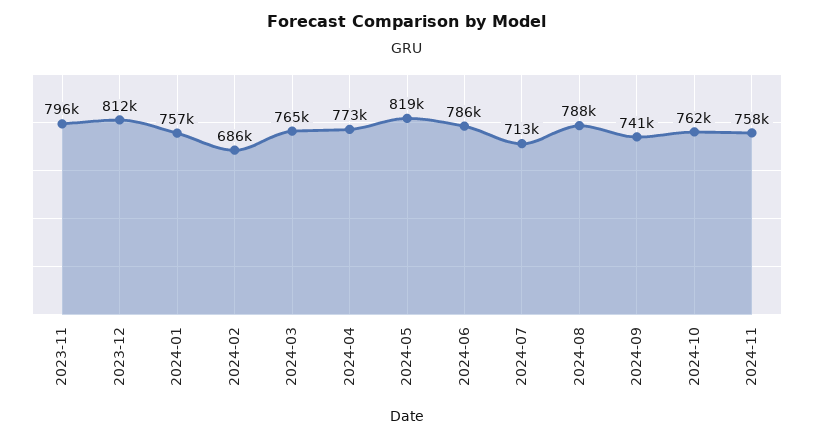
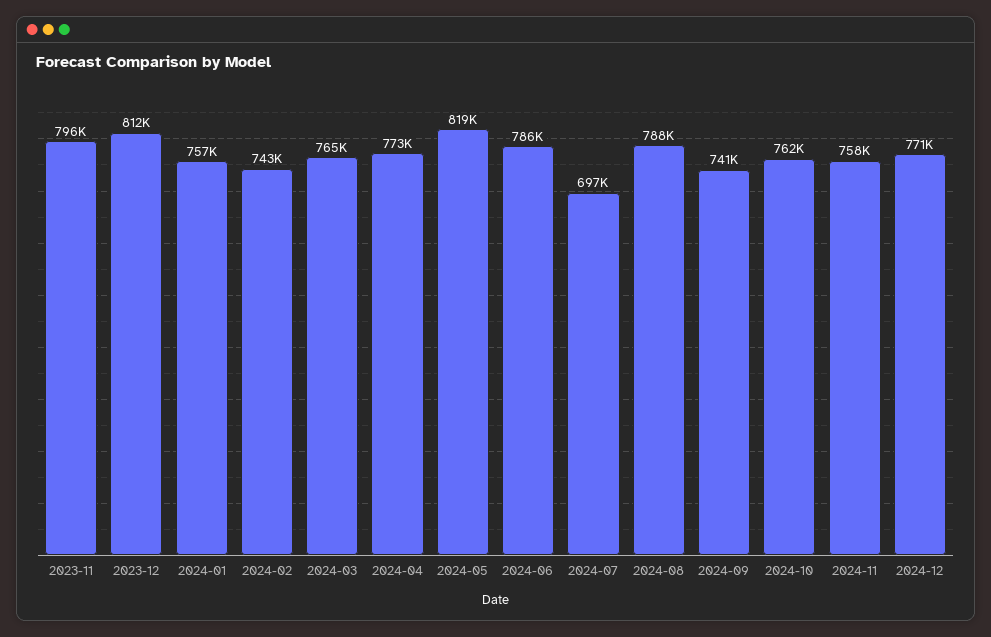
2024-02: 686000 -> 743000
2024-07: 713000 -> 697000
2024-12: none -> 771000

